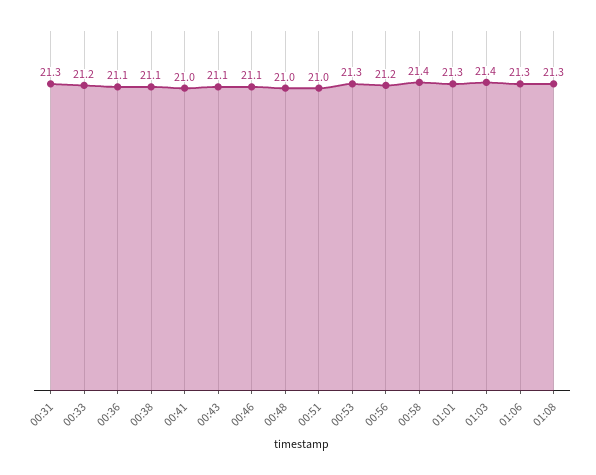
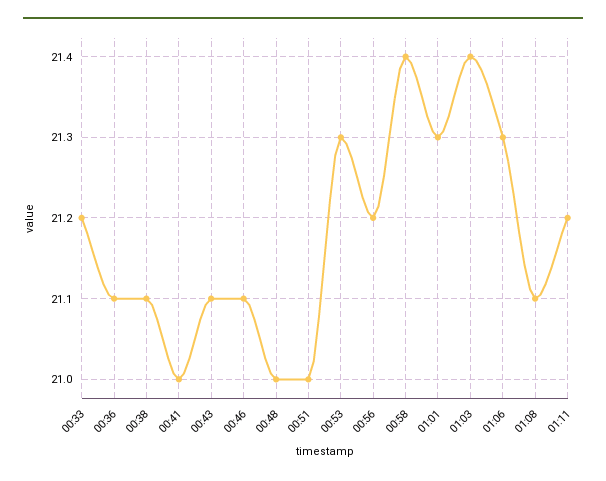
00:31: 21.3 -> none
01:08: 21.3 -> 21.1
01:11: none -> 21.2

